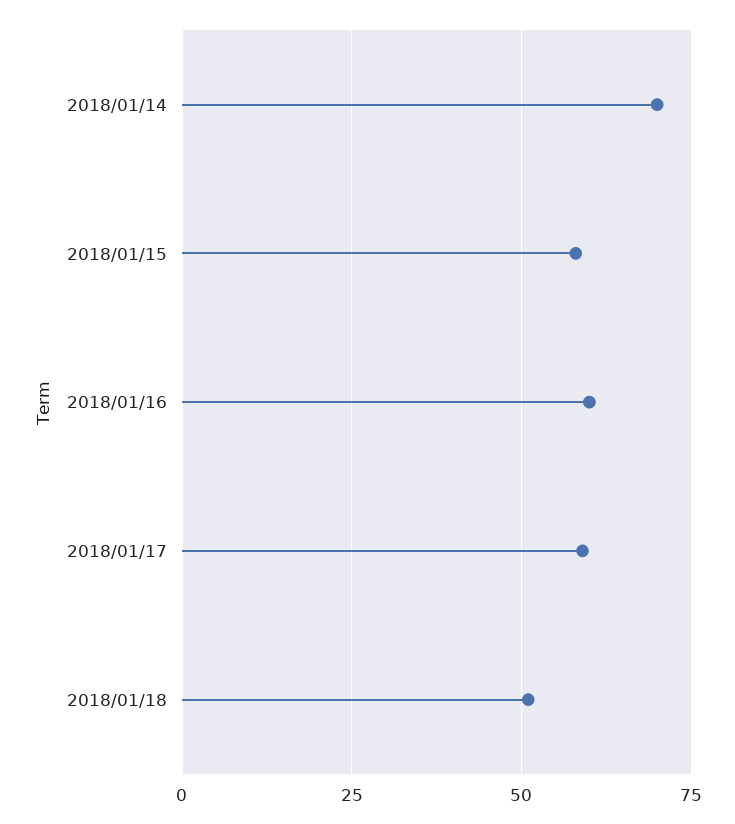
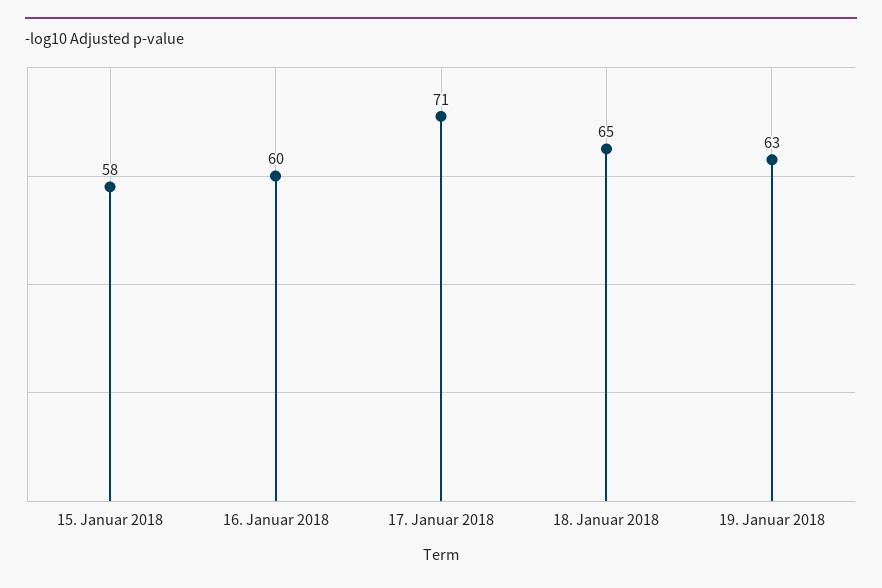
2018/01/14: 70 -> none
2018/01/17: 60 -> 71
2018/01/18: 50 -> 65
19. Januar 2018: none -> 63

